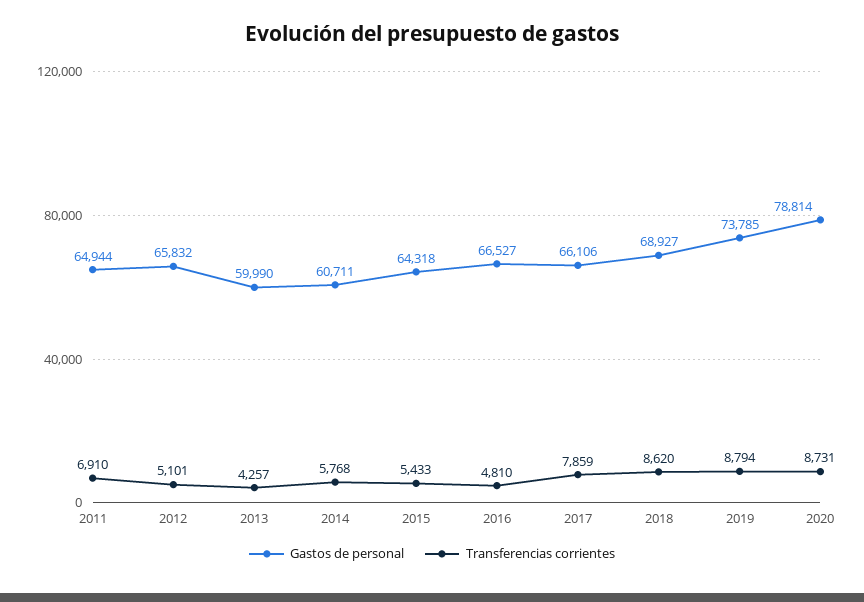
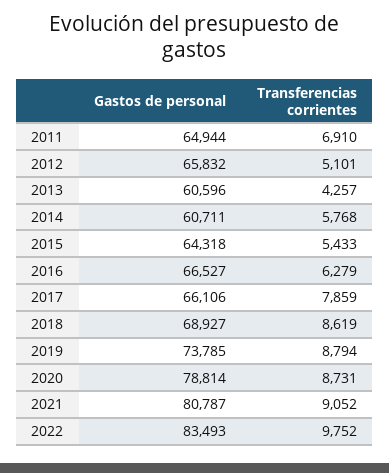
Gastos de personal, 2013: 59990 -> 60596
Transferencias corrientes, 2016: 4810 -> 6279
Transferencias corrientes, 2018: 8620 -> 8619
Gastos de personal, 2021: none -> 80787
Transferencias corrientes, 2021: none -> 9052
Gastos de personal, 2022: none -> 83493
Transferencias corrientes, 2022: none -> 9752

